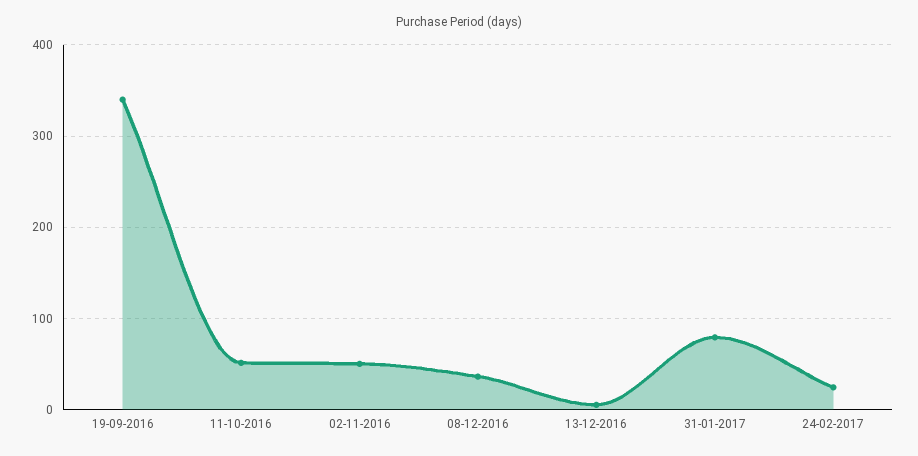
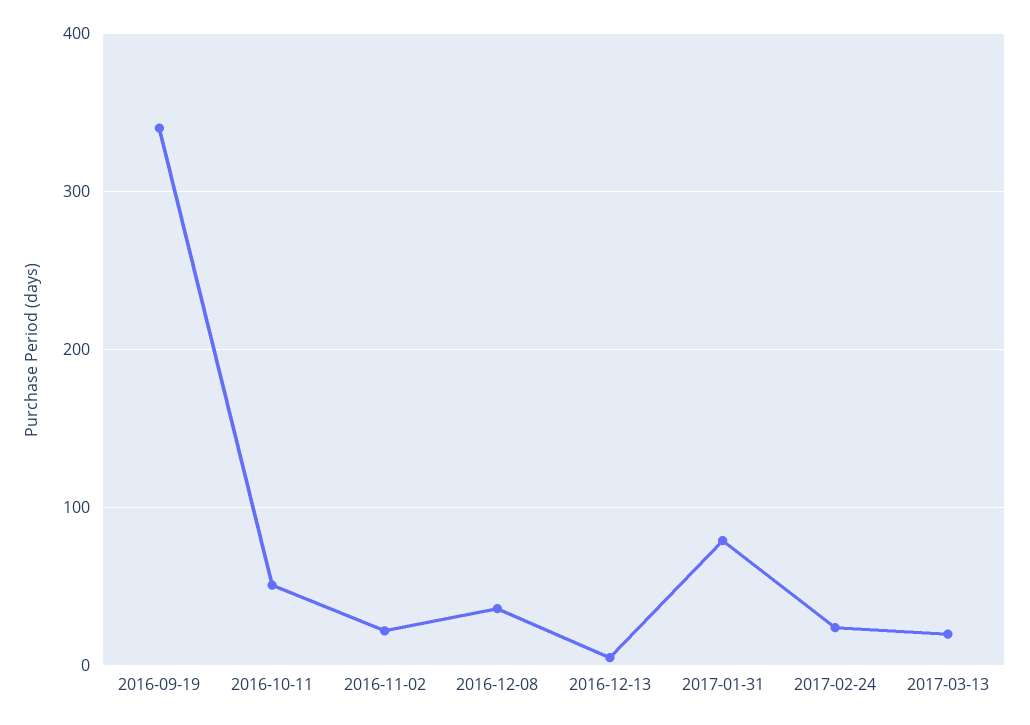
02-11-2016: 50 -> 20
2017-03-13: none -> 20

